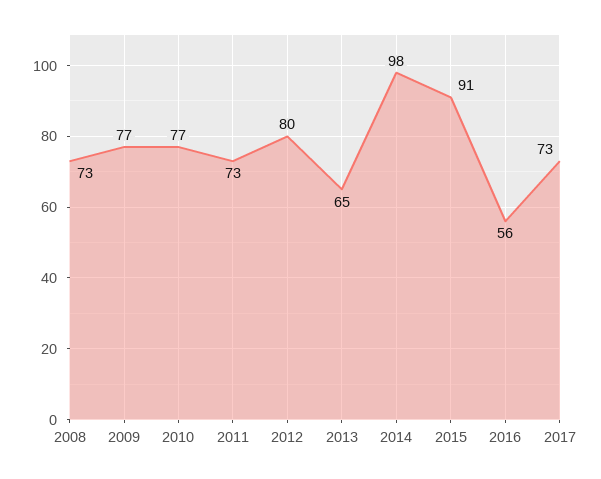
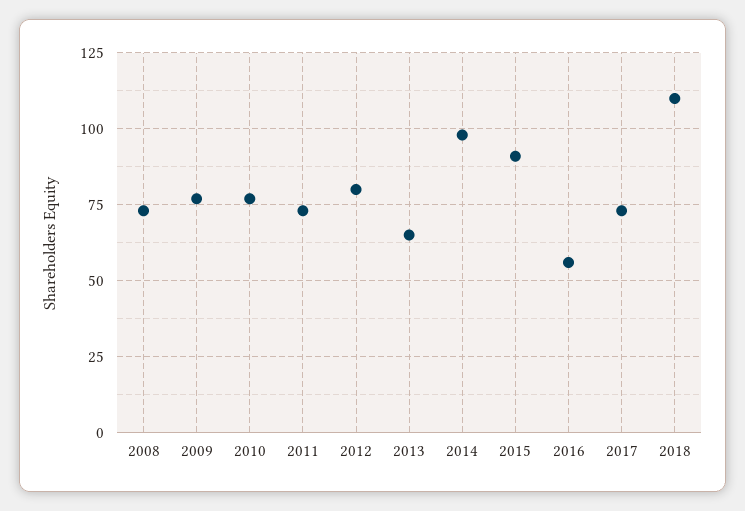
2018: none -> 110

